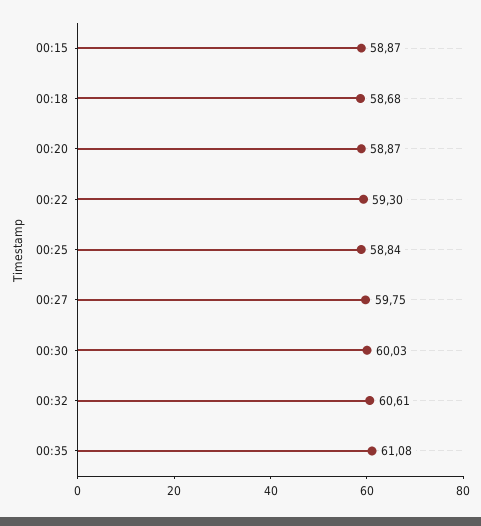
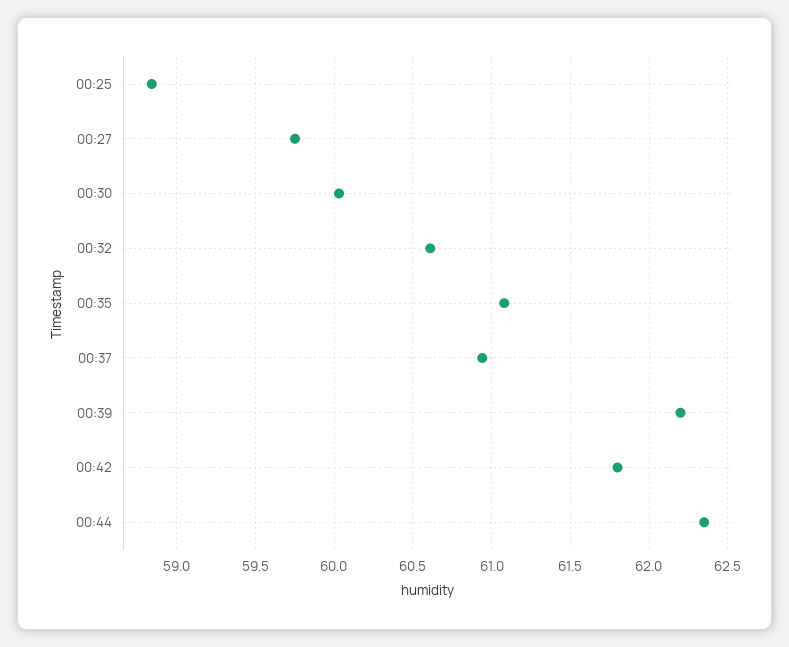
00:15: 58.87 -> none
00:18: 58.68 -> none
00:20: 58.87 -> none
00:22: 59.3 -> none
00:37: none -> 60.95
00:39: none -> 62.2
00:42: none -> 61.8
00:44: none -> 62.35

